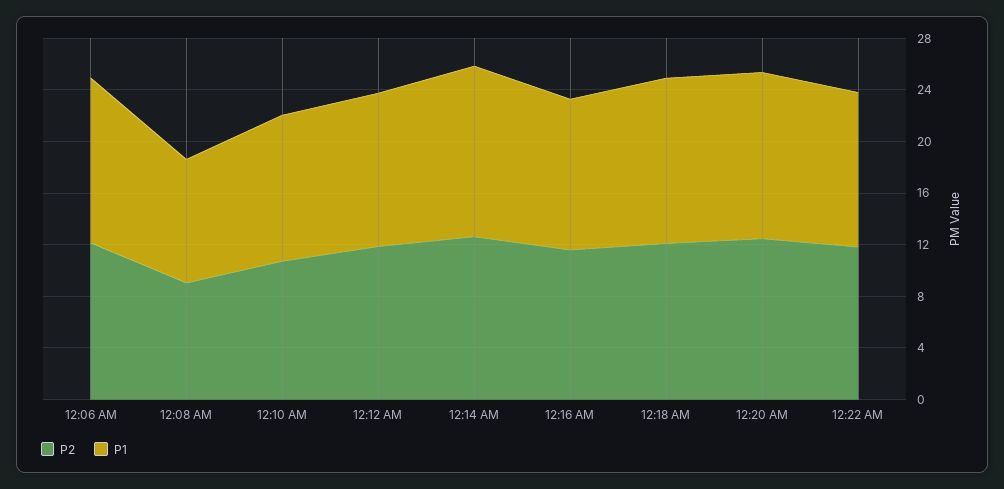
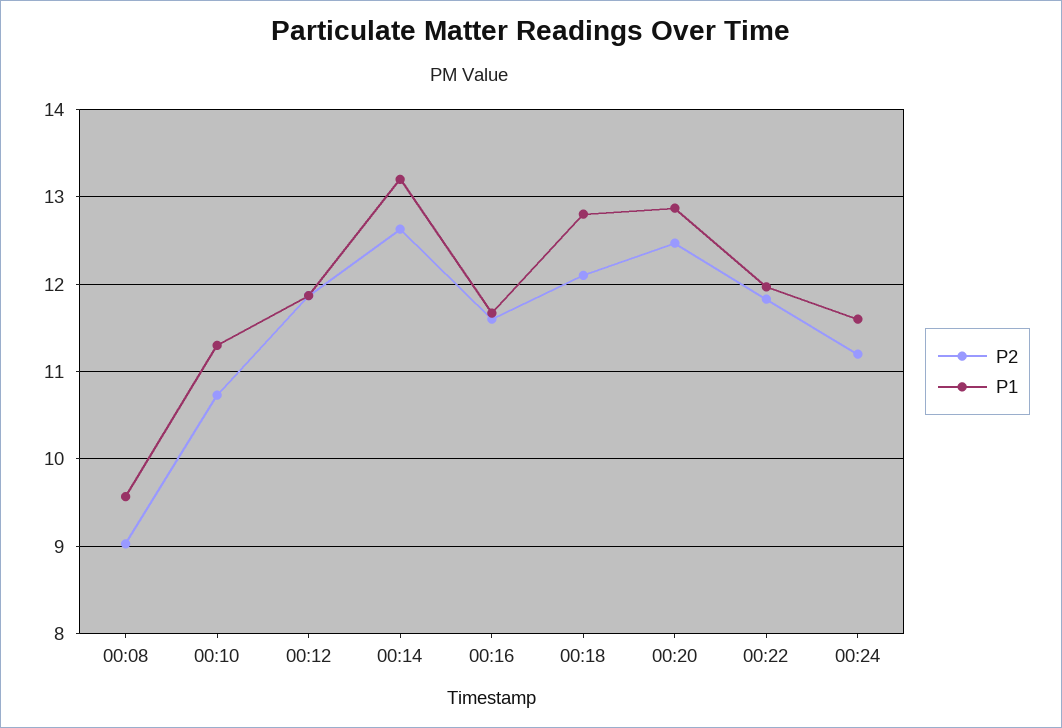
P2, 12:06 AM: 12 -> none
P1, 12:06 AM: 13 -> none
P2, 00:24: none -> 11.2
P1, 00:24: none -> 11.6

